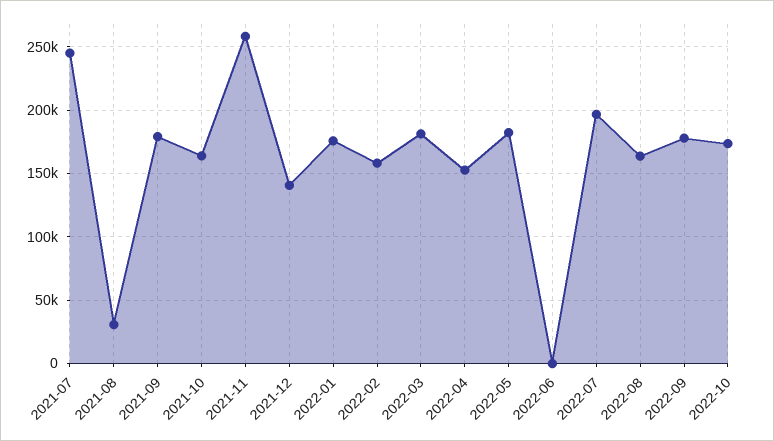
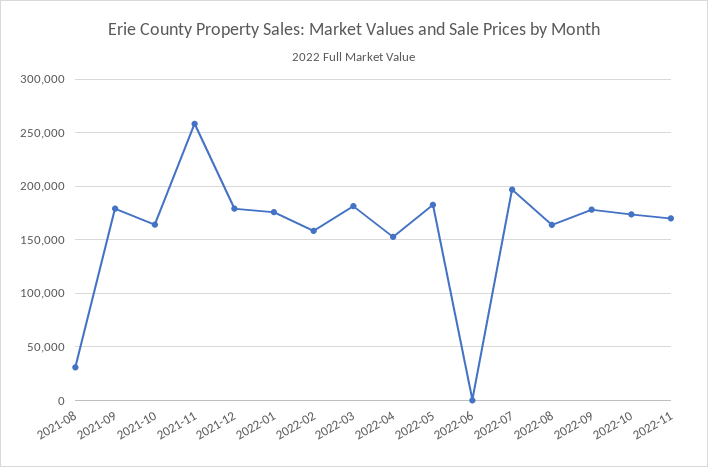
2021-07: 245000 -> none
2021-12: 140000 -> 180000
2022-11: none -> 170000

